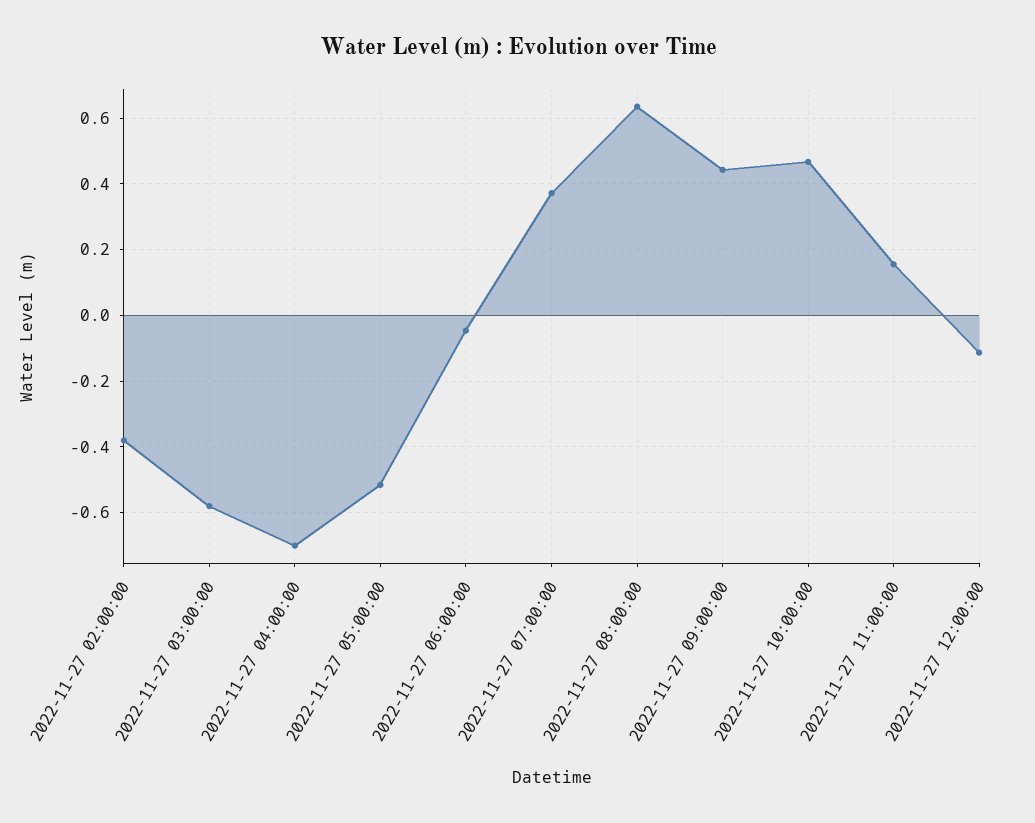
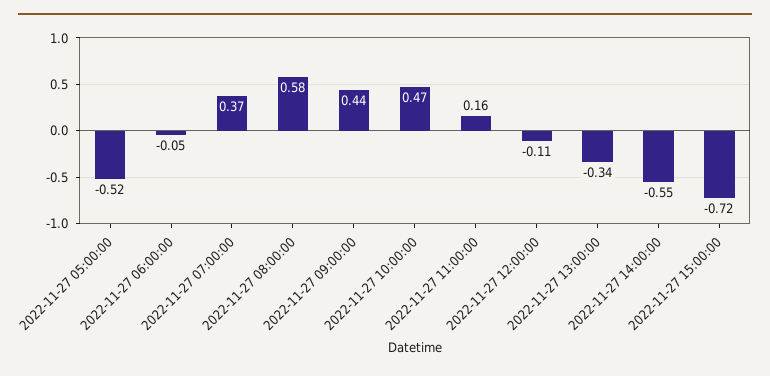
2022-11-27 02:00:00: -0.38 -> none
2022-11-27 03:00:00: -0.58 -> none
2022-11-27 04:00:00: -0.7 -> none
2022-11-27 08:00:00: 0.64 -> 0.58
2022-11-27 13:00:00: none -> -0.34
2022-11-27 14:00:00: none -> -0.55
2022-11-27 15:00:00: none -> -0.72

